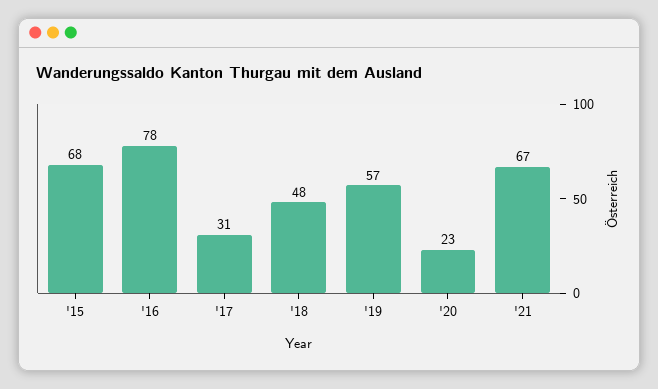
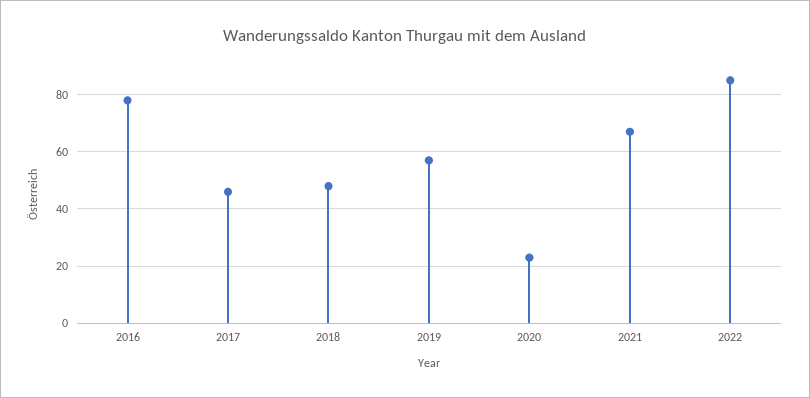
'15: 68 -> none
'17: 31 -> 45
2022: none -> 85

